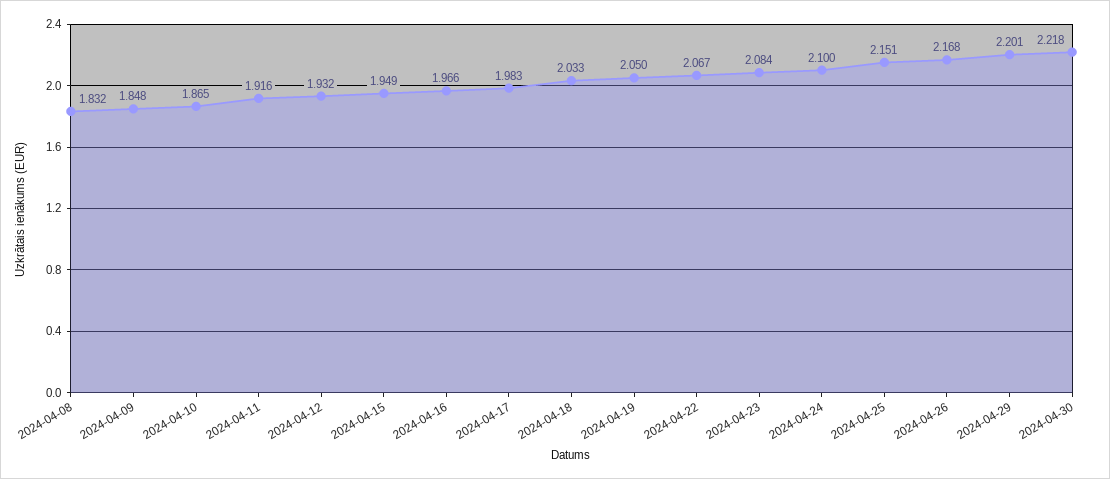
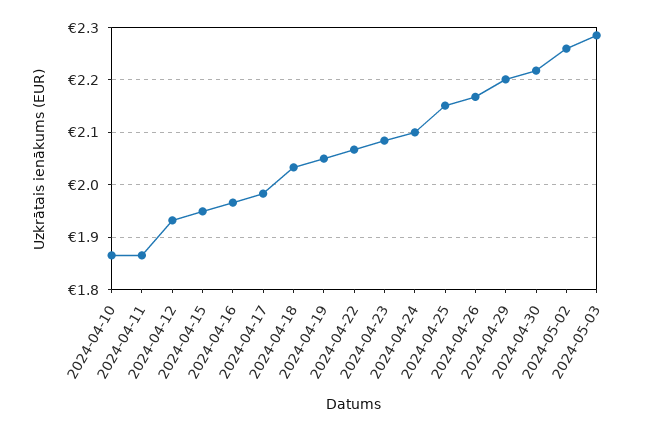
2024-04-08: 1.832 -> none
2024-04-09: 1.848 -> none
2024-04-11: 1.916 -> 1.86
2024-05-02: none -> 2.26
2024-05-03: none -> 2.28

